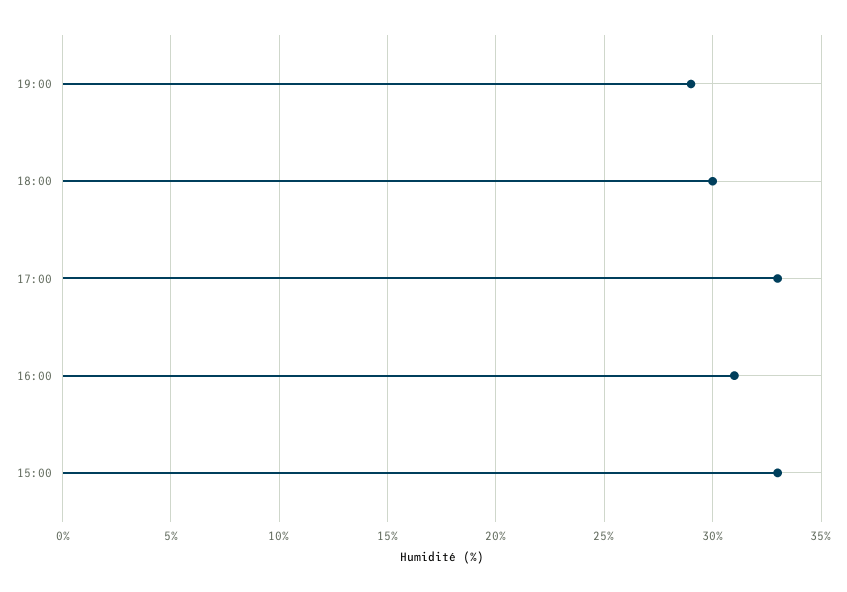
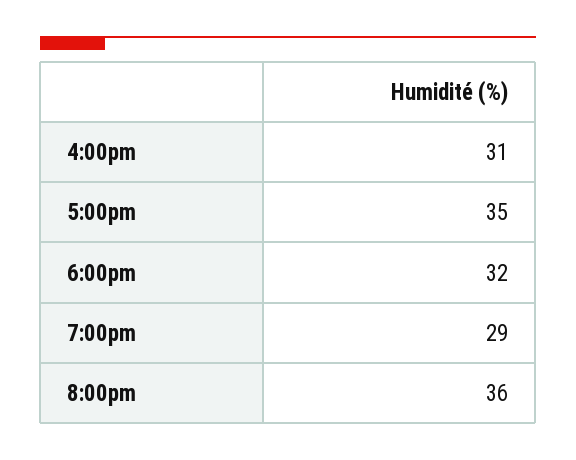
18:00: 30 -> 32
17:00: 33 -> 35
15:00: 33 -> none
8:00pm: none -> 36

